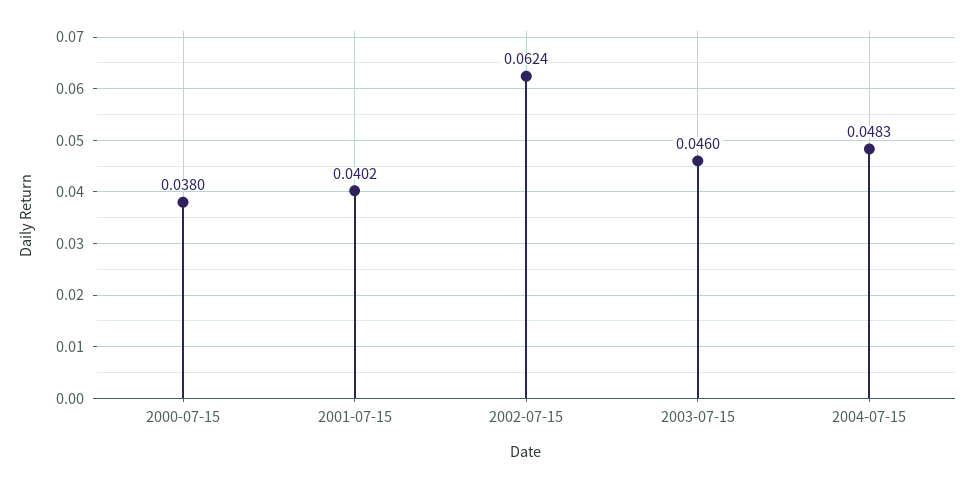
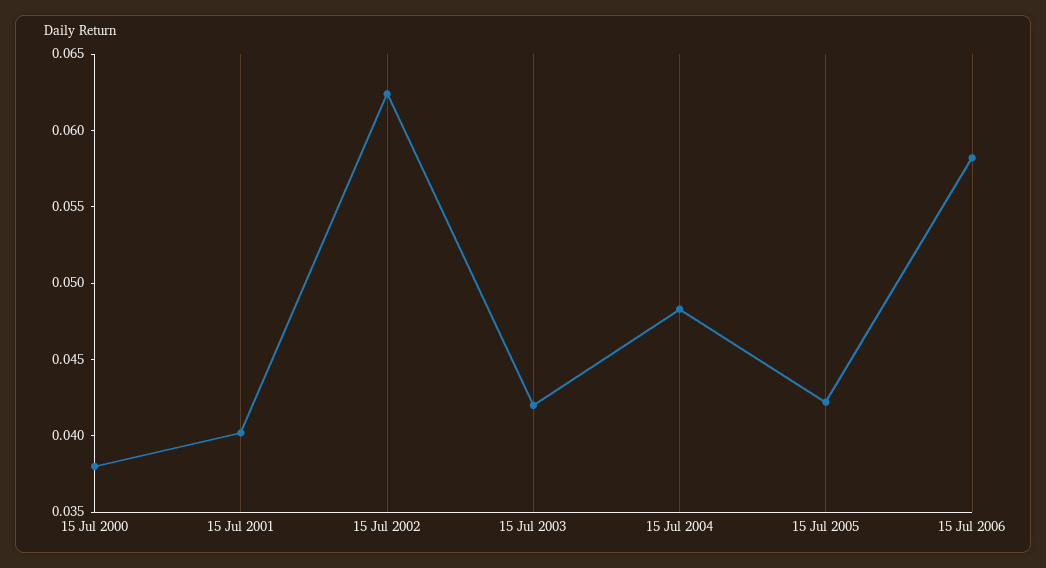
2003-07-15: 0.046 -> 0.042
15 Jul 2005: none -> 0.042
15 Jul 2006: none -> 0.058

